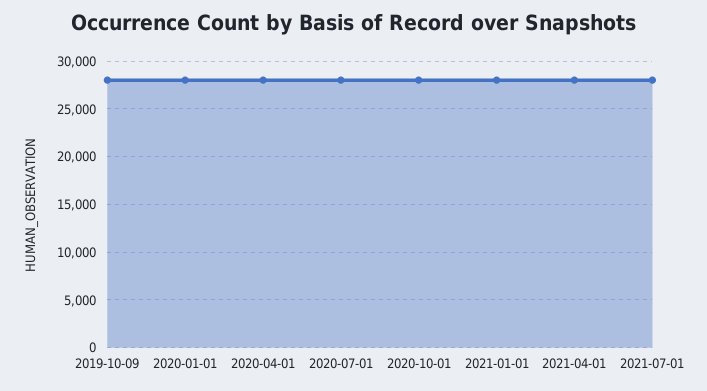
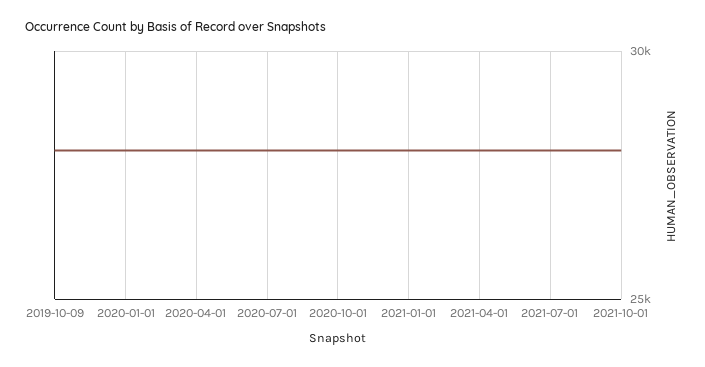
2021-10-01: none -> 28000

